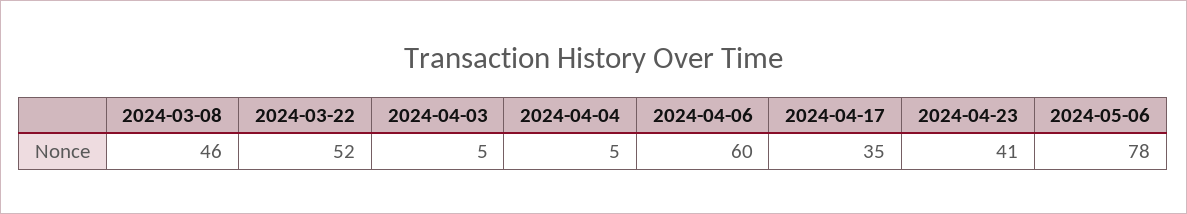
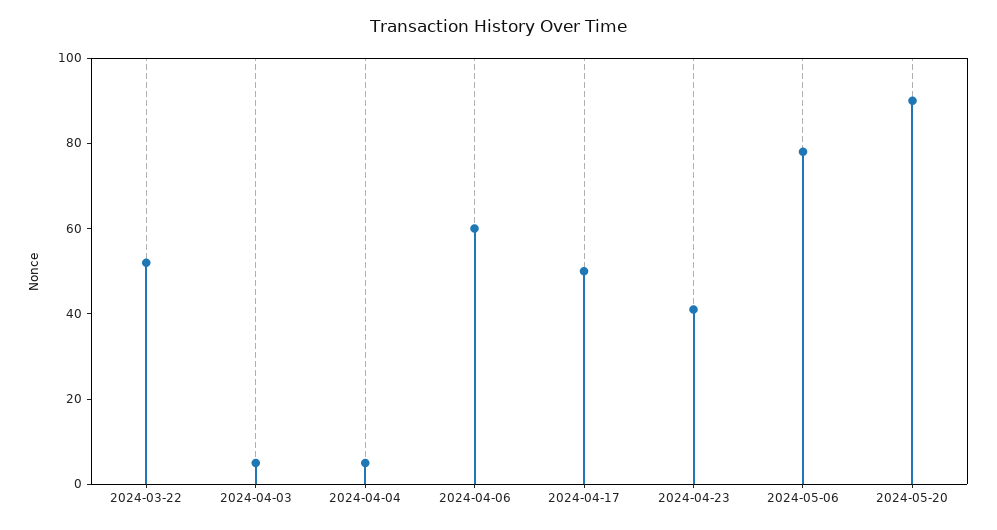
2024-03-08: 46 -> none
2024-04-17: 35 -> 50
2024-05-20: none -> 90

